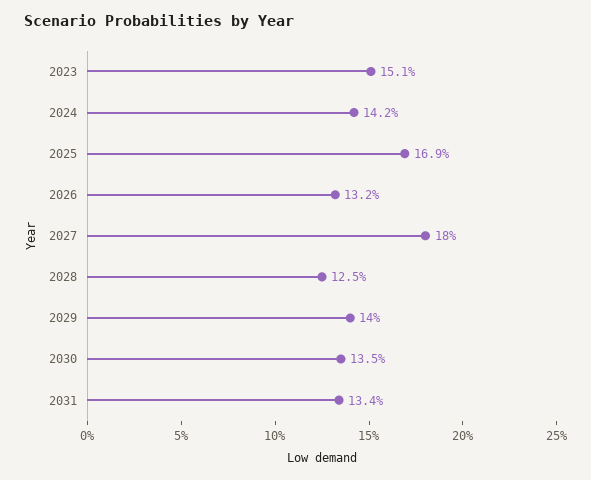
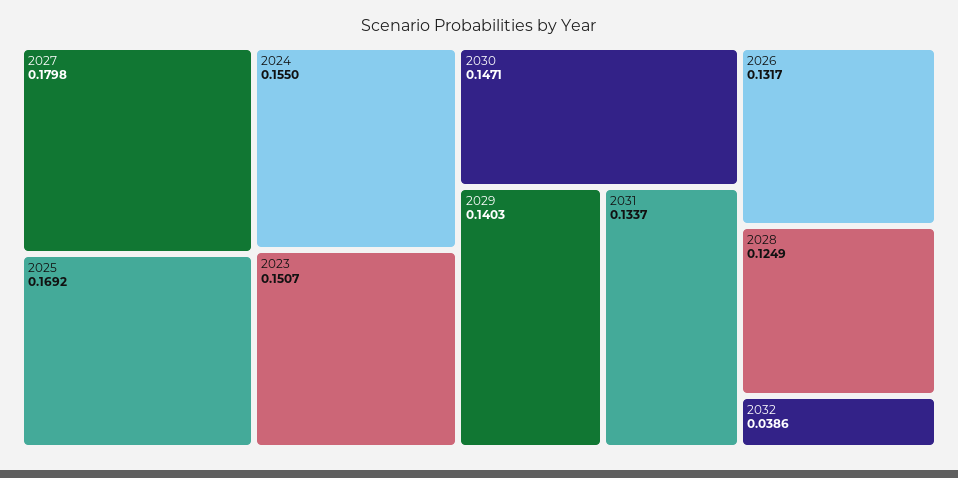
2024: 0.142 -> 0.155
2030: 0.135 -> 0.1471
2032: none -> 0.0386

